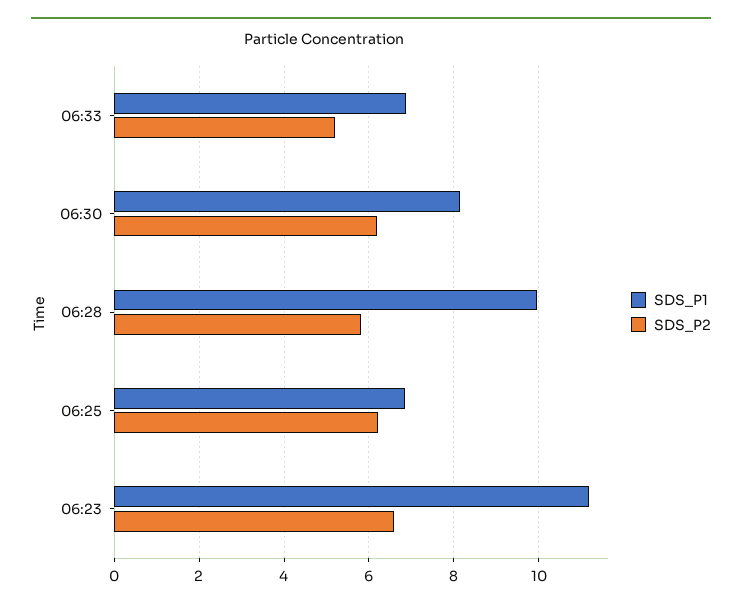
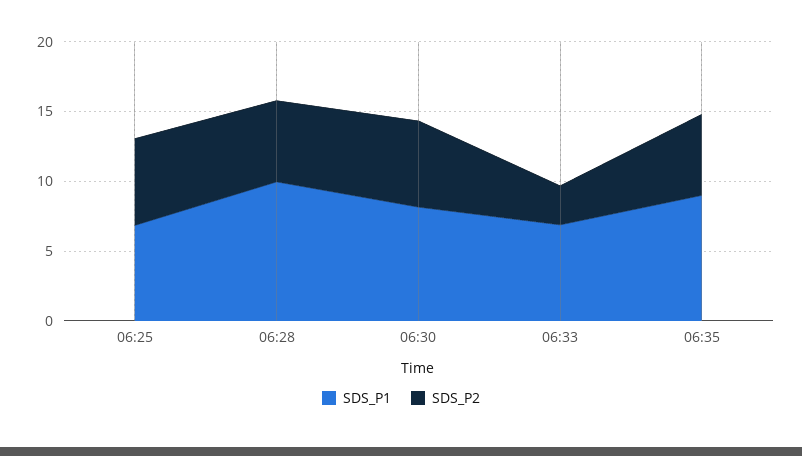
SDS_P2, 06:33: 5.2 -> 3
SDS_P1, 06:23: 11.2 -> none
SDS_P2, 06:23: 6.6 -> none
SDS_P1, 06:35: none -> 9
SDS_P2, 06:35: none -> 6

